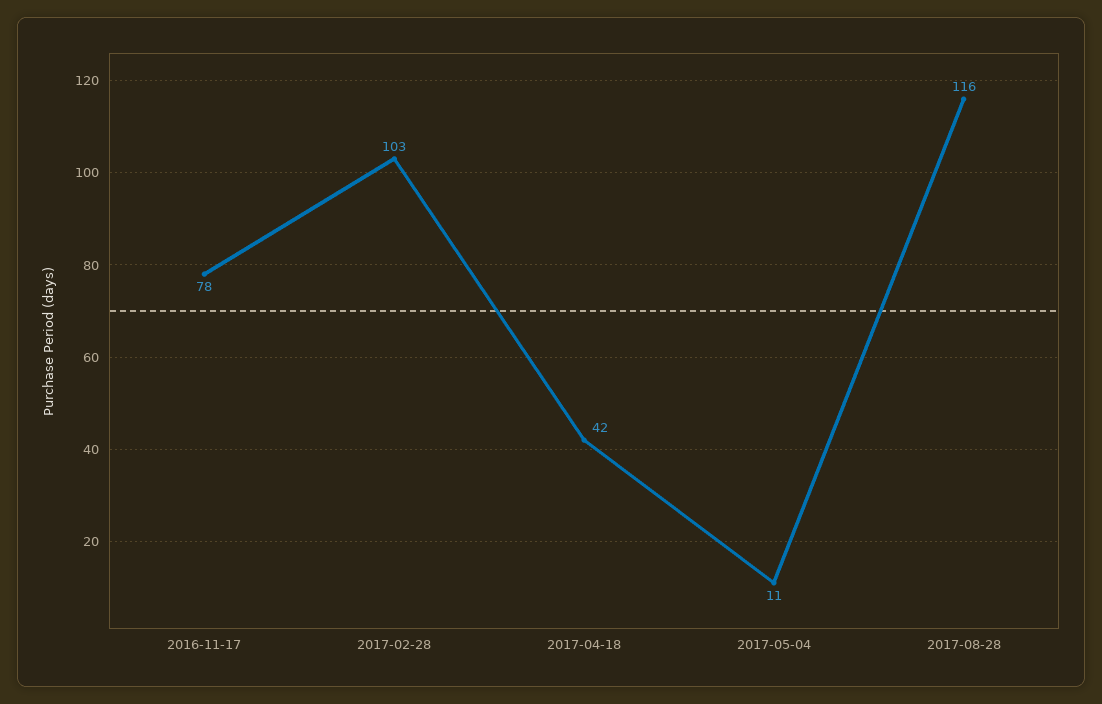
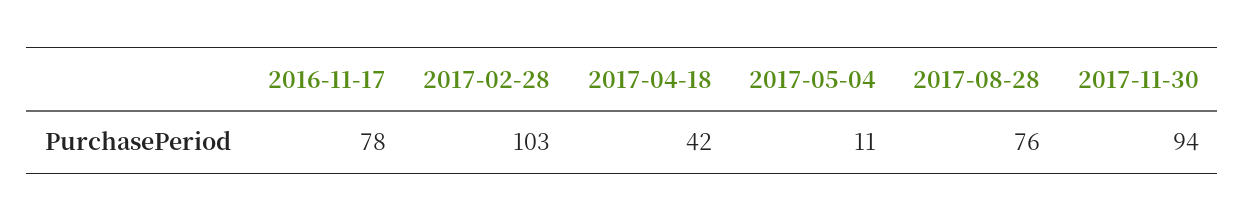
2017-08-28: 116 -> 76
2017-11-30: none -> 94

